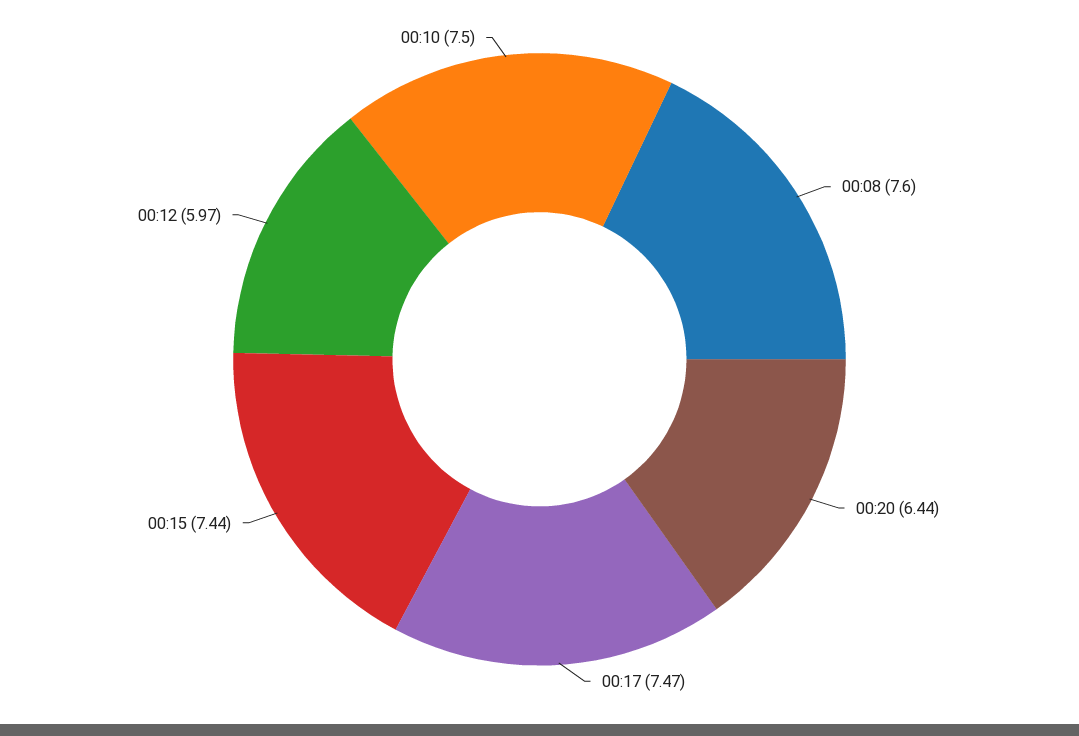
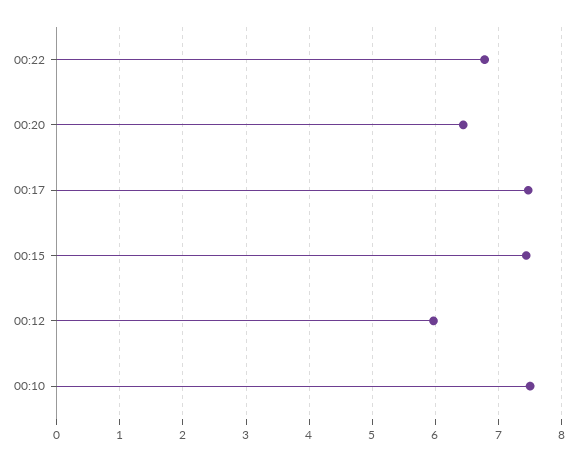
00:08: 7.6 -> none
00:22: none -> 6.8

